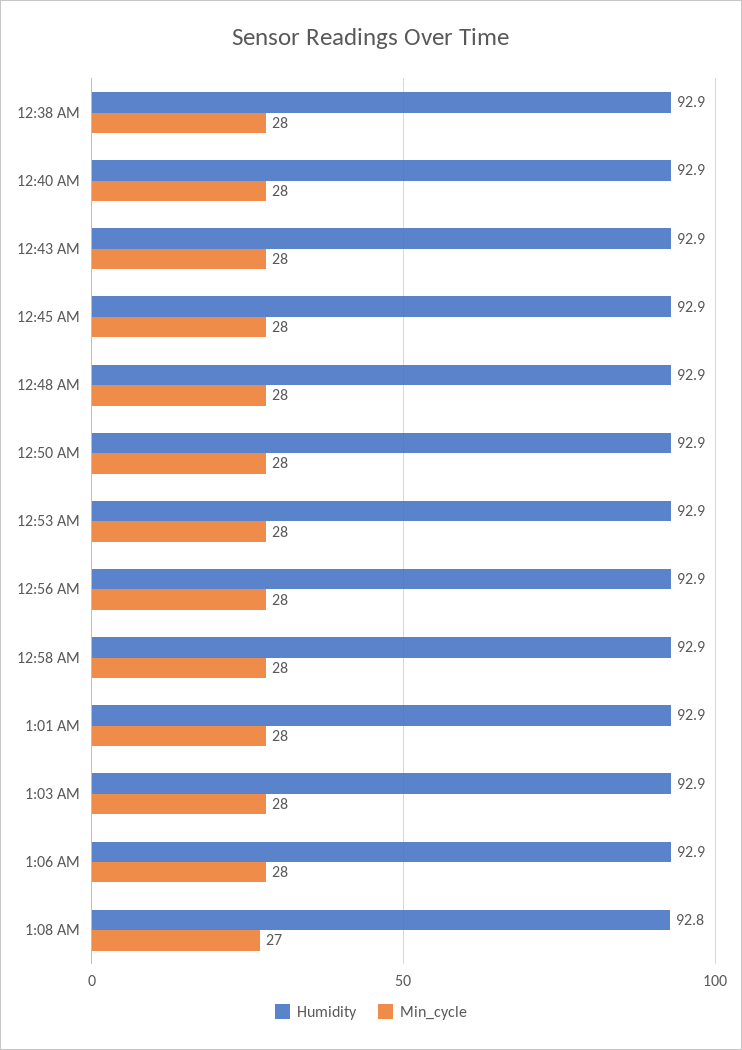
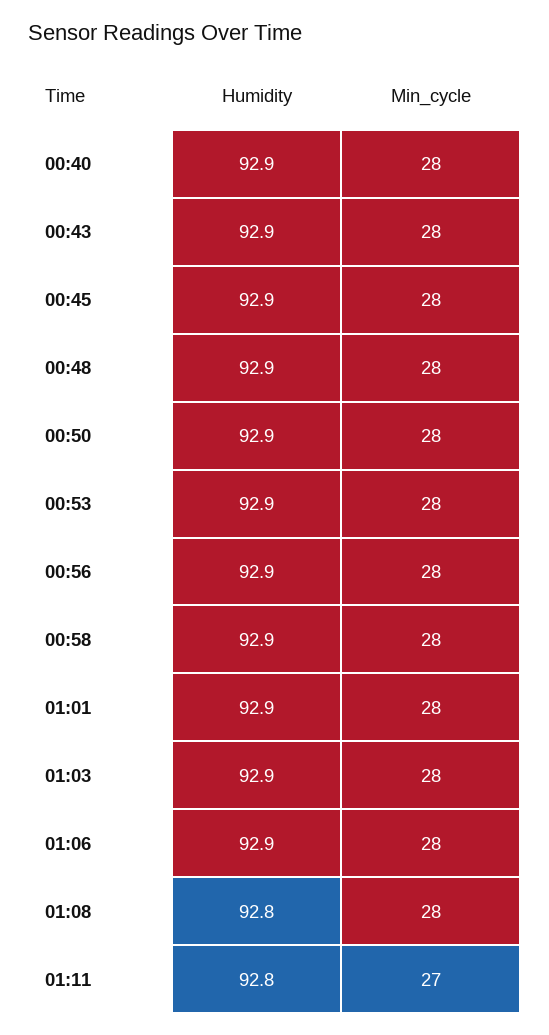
Humidity, 12:38 AM: 92.9 -> none
Min_cycle, 12:38 AM: 28 -> none
Min_cycle, 1:08 AM: 27 -> 28
Humidity, 01:11: none -> 92.8
Min_cycle, 01:11: none -> 27

